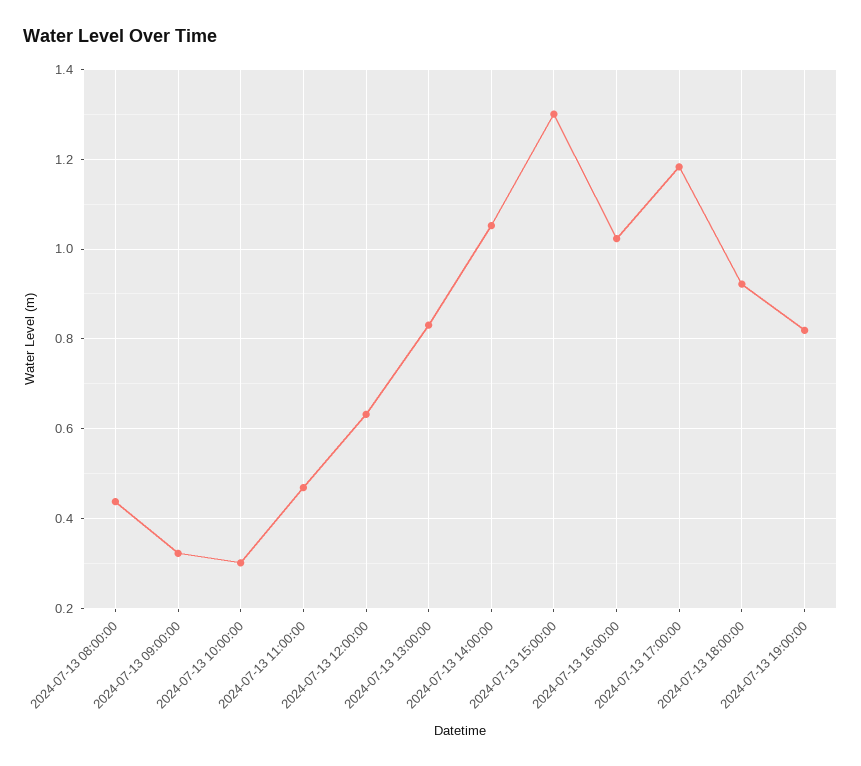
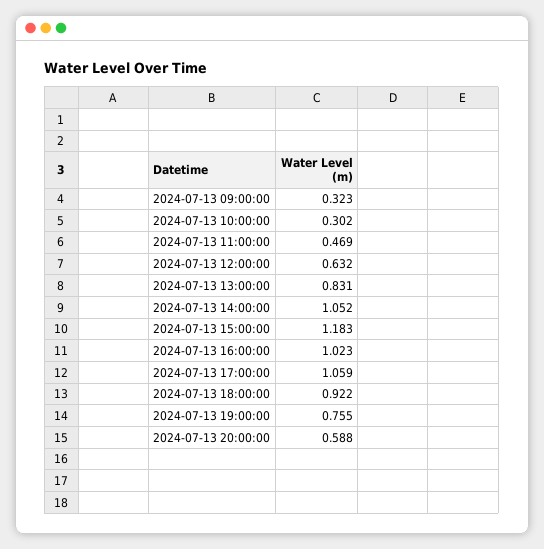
2024-07-13 08:00:00: 0.44 -> none
2024-07-13 15:00:00: 1.3 -> 1.183
2024-07-13 17:00:00: 1.18 -> 1.059
2024-07-13 19:00:00: 0.82 -> 0.755
2024-07-13 20:00:00: none -> 0.588

